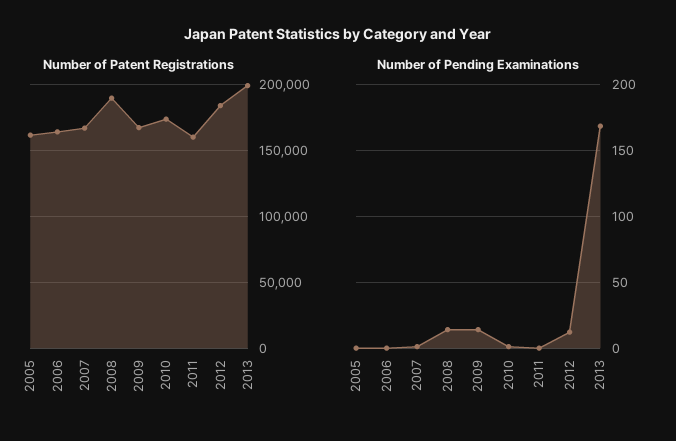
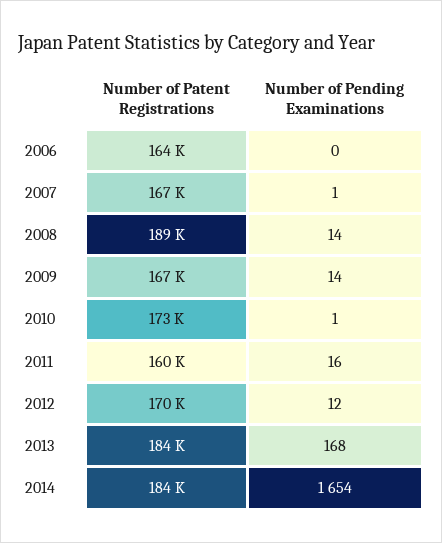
Number of Patent Registrations, 2005: 160000 -> none
Number of Patent Registrations, 2012: 185000 -> 170000
Number of Patent Registrations, 2013: 200000 -> 184000
Number of Pending Examinations, 2005: 0 -> none
Number of Pending Examinations, 2011: 0 -> 16
Number of Patent Registrations, 2014: none -> 184000
Number of Pending Examinations, 2014: none -> 1654

